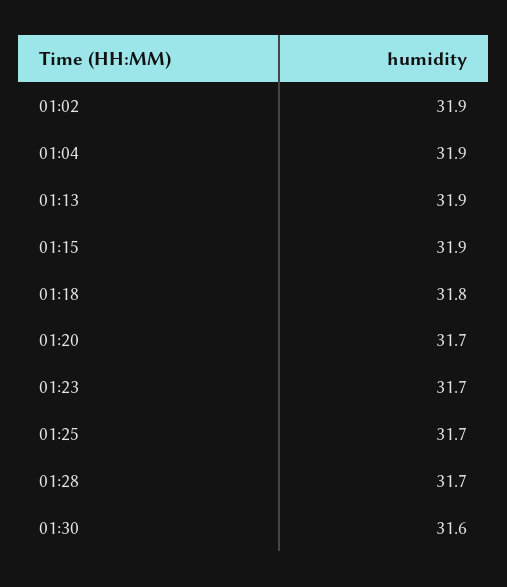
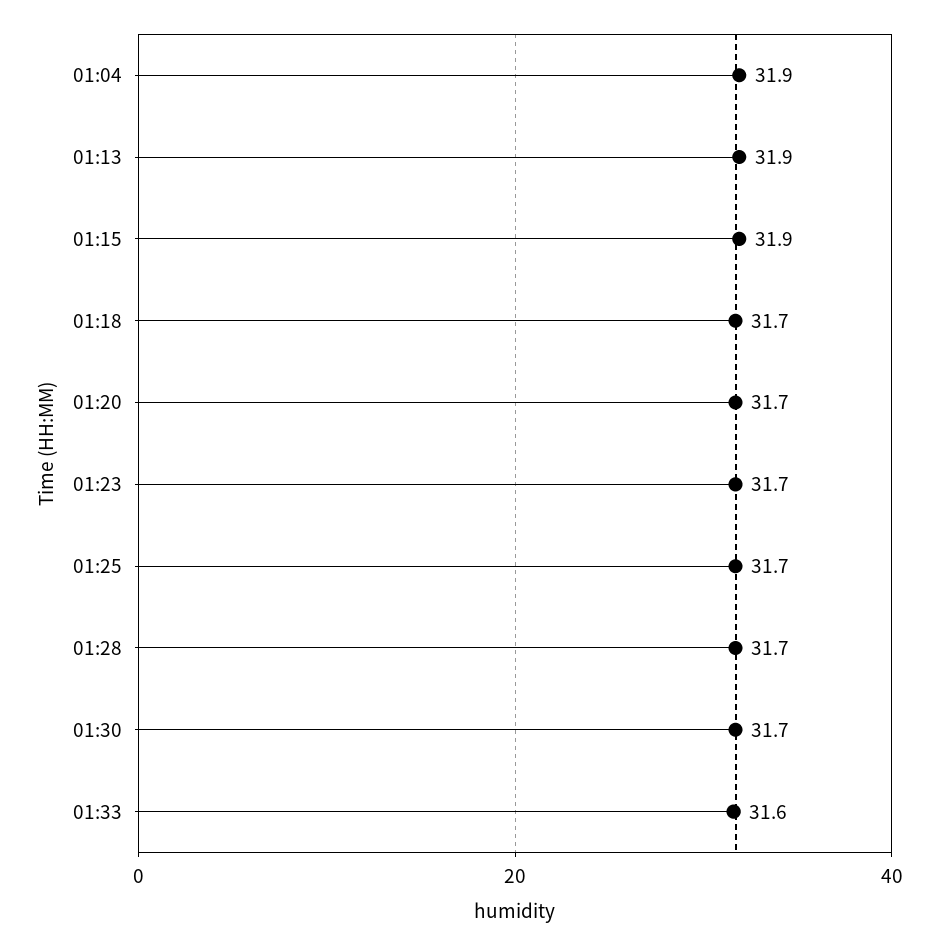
01:02: 31.9 -> none
01:18: 31.8 -> 31.7
01:30: 31.6 -> 31.7
01:33: none -> 31.6

